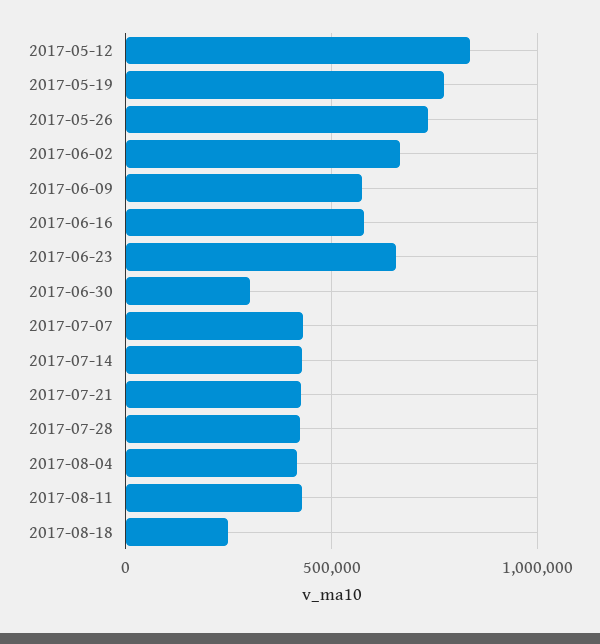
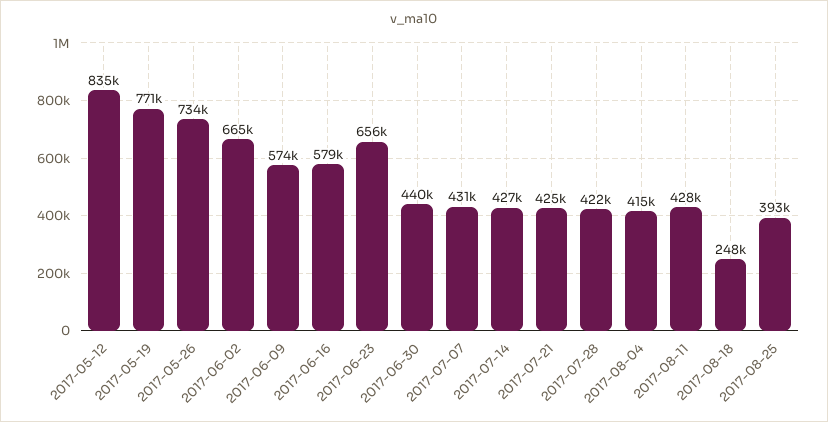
2017-06-30: 300000 -> 440000
2017-08-25: none -> 393000

